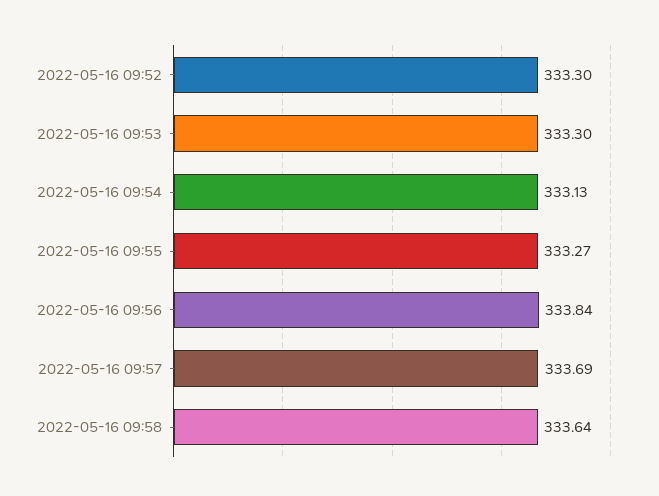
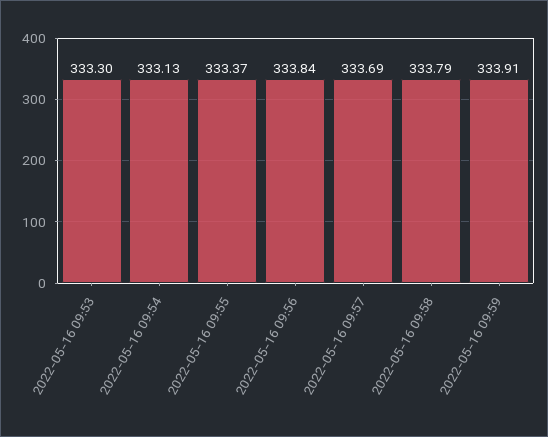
2022-05-16 09:52: 333.3 -> none
2022-05-16 09:55: 333.27 -> 333.37
2022-05-16 09:58: 333.64 -> 333.79
2022-05-16 09:59: none -> 333.91

